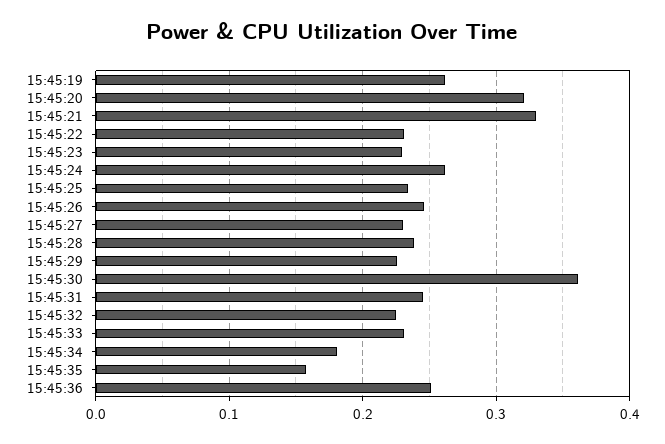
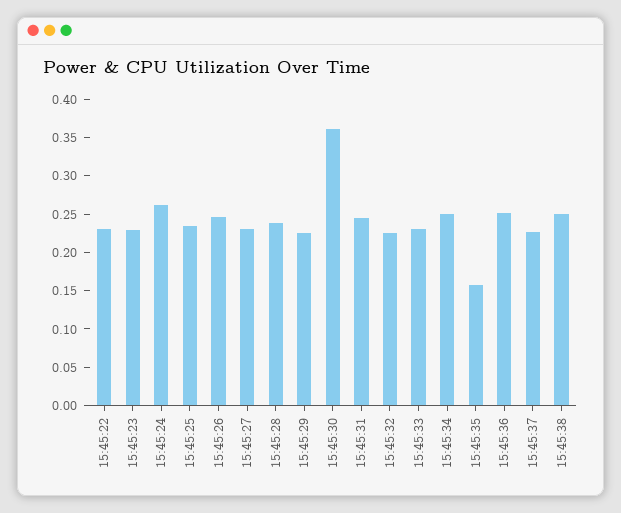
15:45:19: 0.26 -> none
15:45:20: 0.32 -> none
15:45:21: 0.33 -> none
15:45:34: 0.18 -> 0.25
15:45:37: none -> 0.225
15:45:38: none -> 0.25

